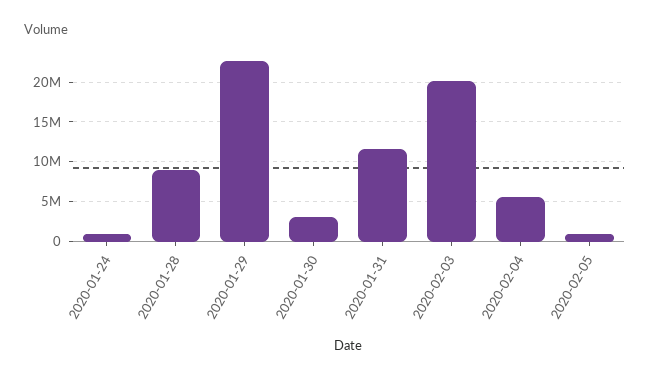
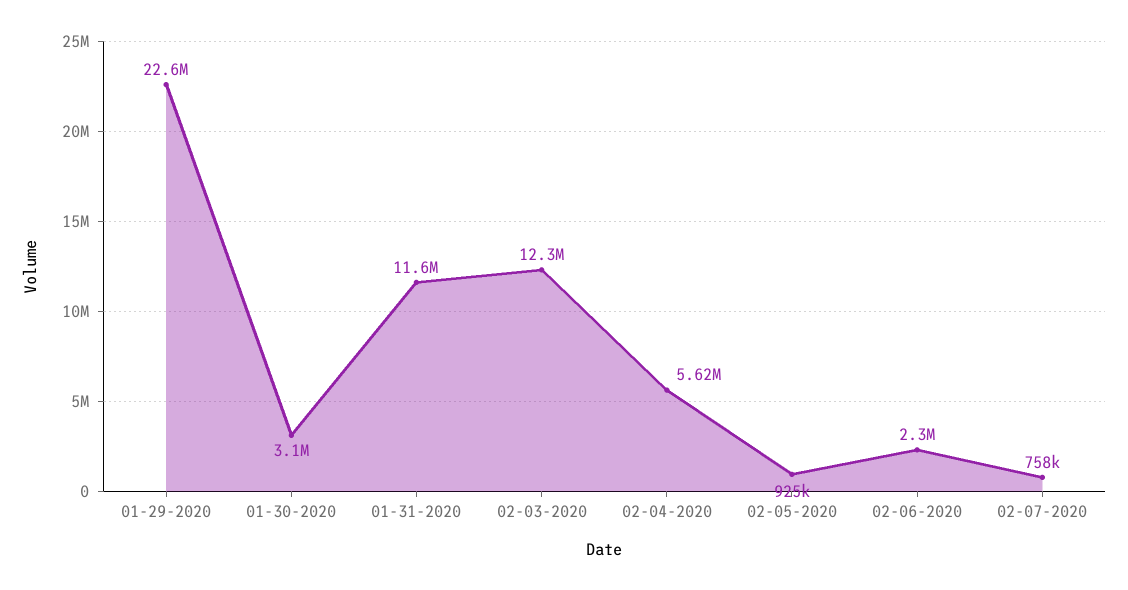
2020-01-24: 1000000 -> none
2020-01-28: 9000000 -> none
2020-02-03: 20000000 -> 12300000
02-06-2020: none -> 2300000
02-07-2020: none -> 758000

